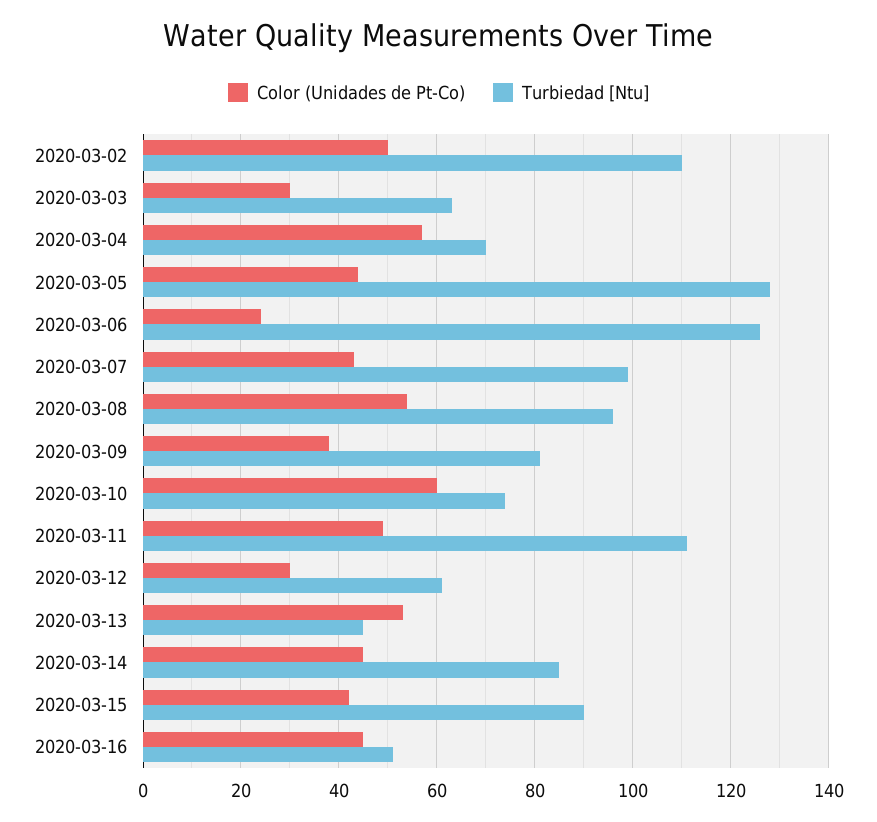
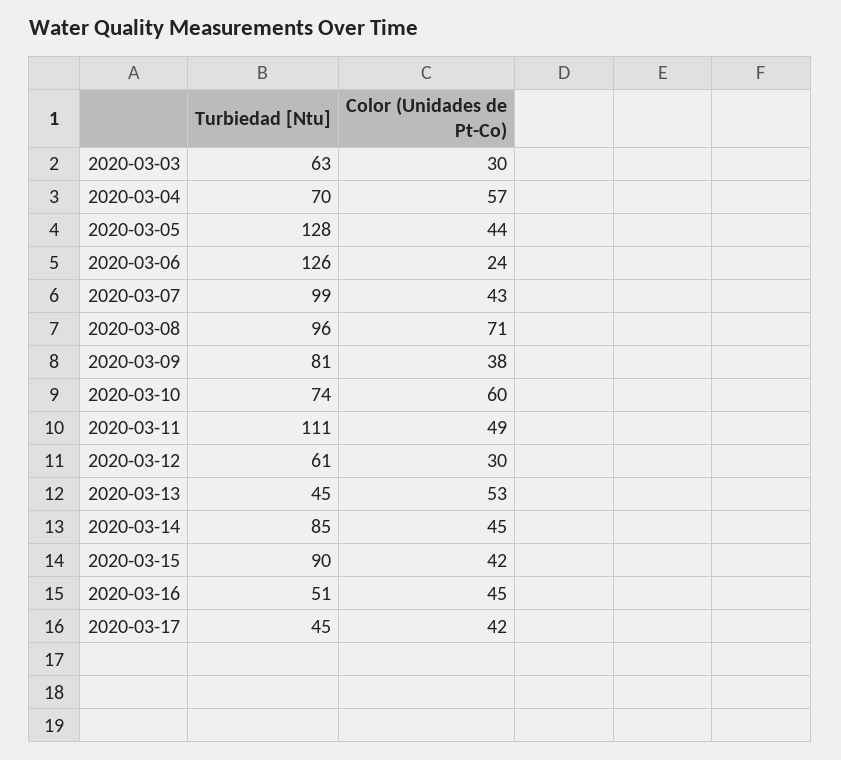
Color (Unidades de Pt-Co), 2020-03-02: 50 -> none
Turbiedad [Ntu], 2020-03-02: 110 -> none
Color (Unidades de Pt-Co), 2020-03-08: 55 -> 71
Turbiedad [Ntu], 2020-03-17: none -> 45
Color (Unidades de Pt-Co), 2020-03-17: none -> 42

